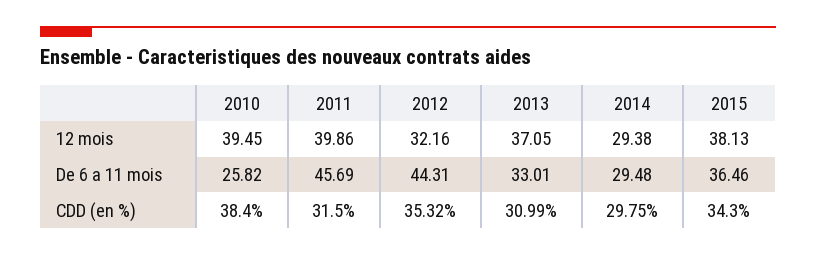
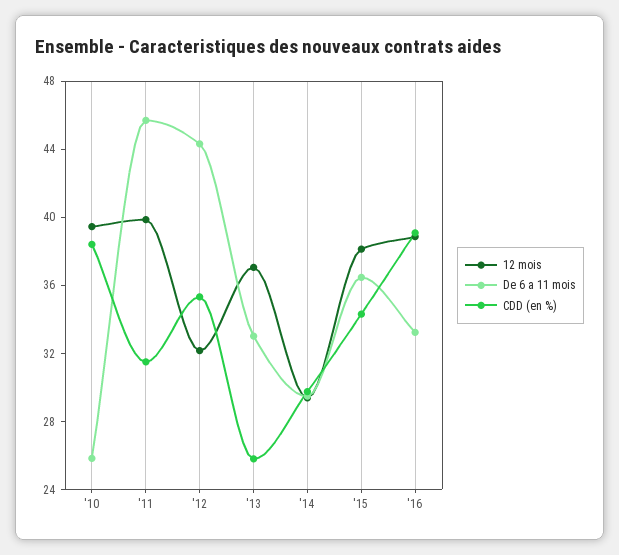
CDD (en %), 2013: 30.99 -> 26
12 mois, '16: none -> 39
De 6 a 11 mois, '16: none -> 33
CDD (en %), '16: none -> 39

